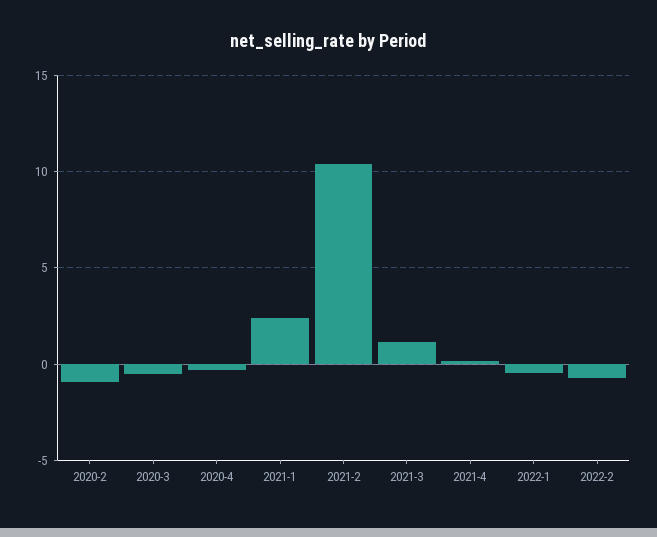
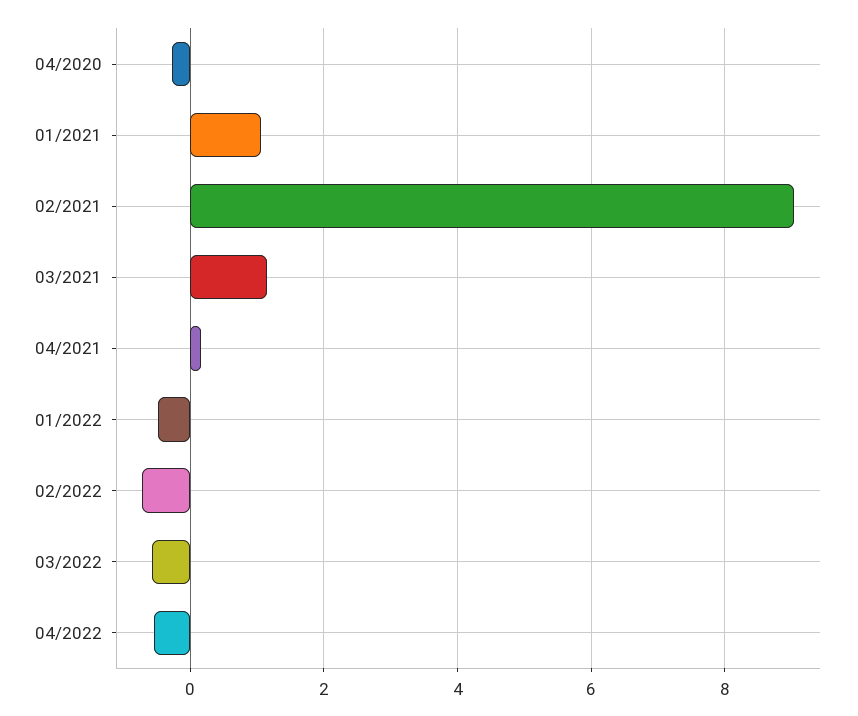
2020-2: -1 -> none
2020-3: -0.5 -> none
2021-1: 2.5 -> 1
2021-2: 10.5 -> 9
03/2022: none -> -0.6
04/2022: none -> -0.6

